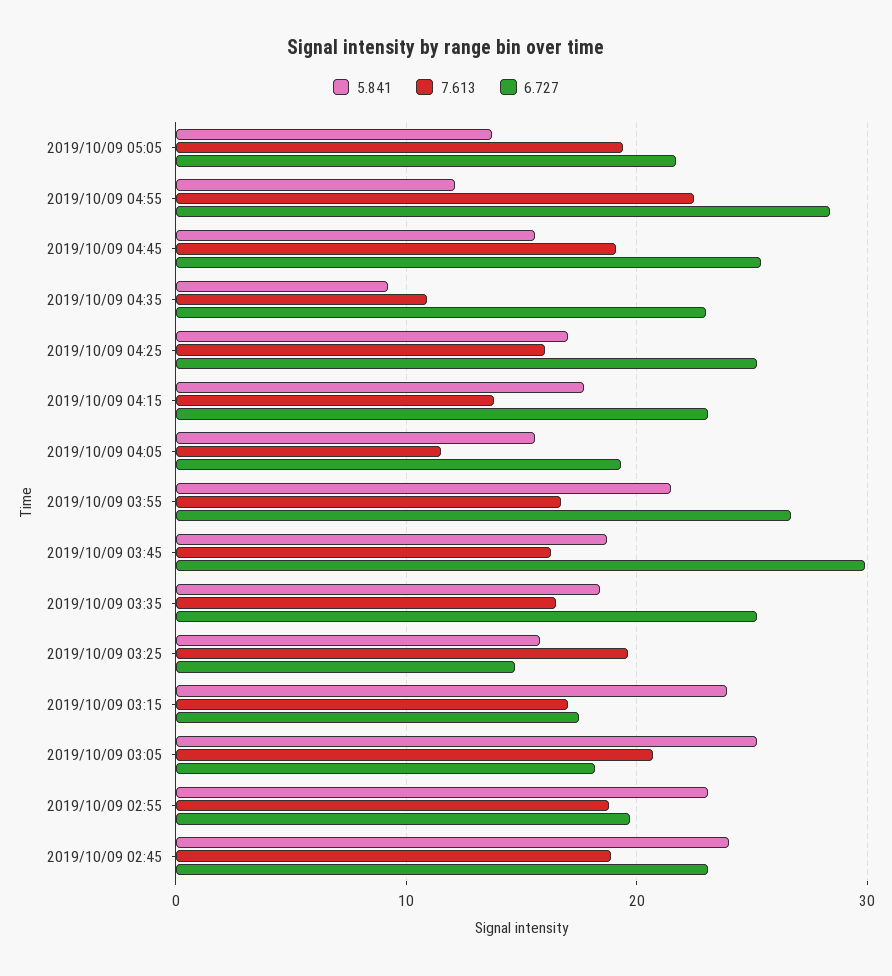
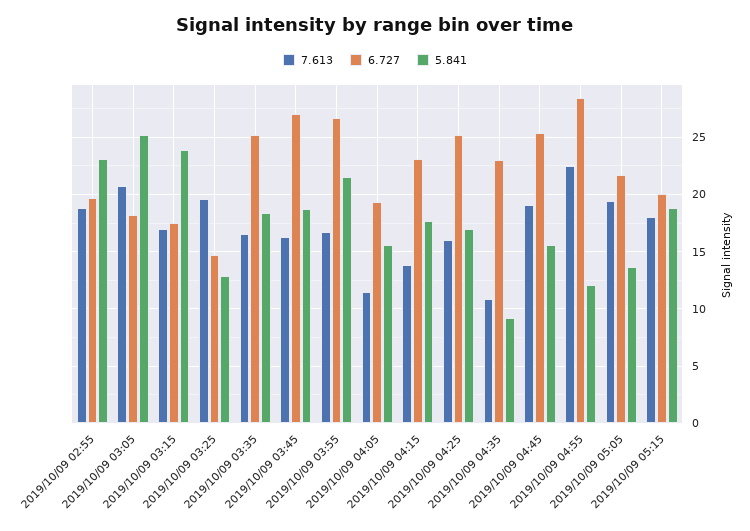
6.727, 2019/10/09 03:45: 30 -> 27
5.841, 2019/10/09 03:25: 16 -> 13
5.841, 2019/10/09 02:45: 24 -> none
7.613, 2019/10/09 02:45: 19 -> none
6.727, 2019/10/09 02:45: 23 -> none
7.613, 2019/10/09 05:15: none -> 18
6.727, 2019/10/09 05:15: none -> 20
5.841, 2019/10/09 05:15: none -> 19

